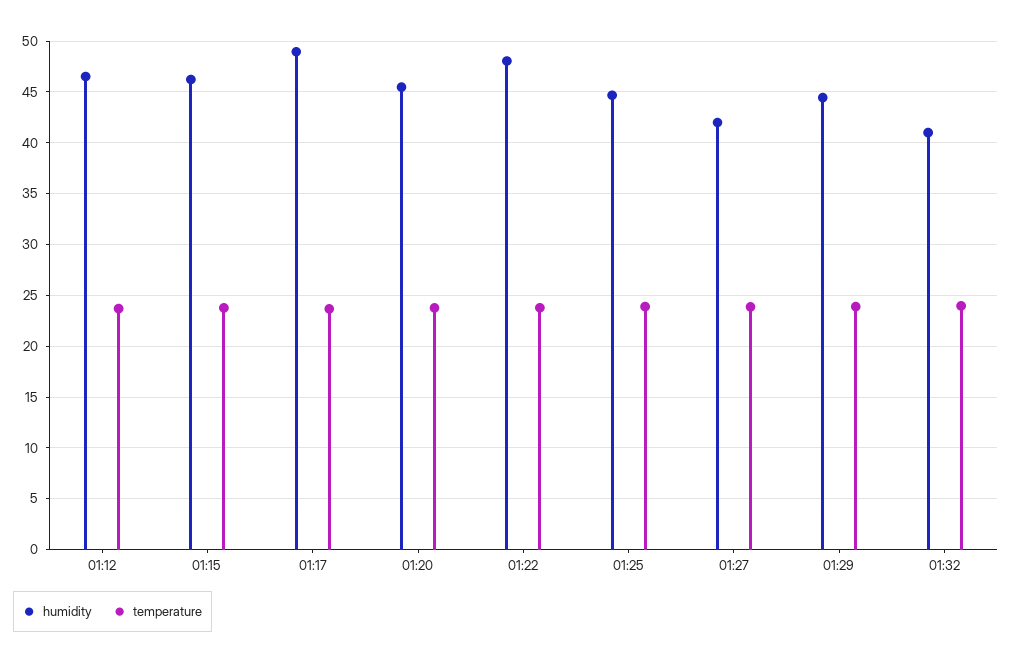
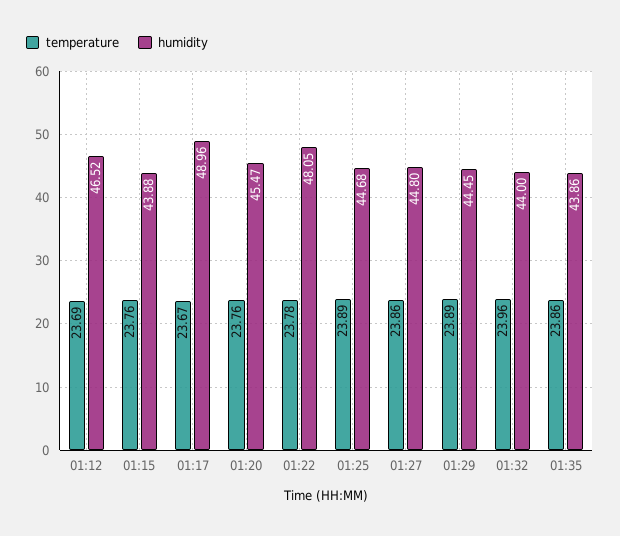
humidity, 01:15: 46 -> 43.88
humidity, 01:27: 42 -> 44.8
humidity, 01:32: 41 -> 44
temperature, 01:35: none -> 23.86
humidity, 01:35: none -> 43.86

